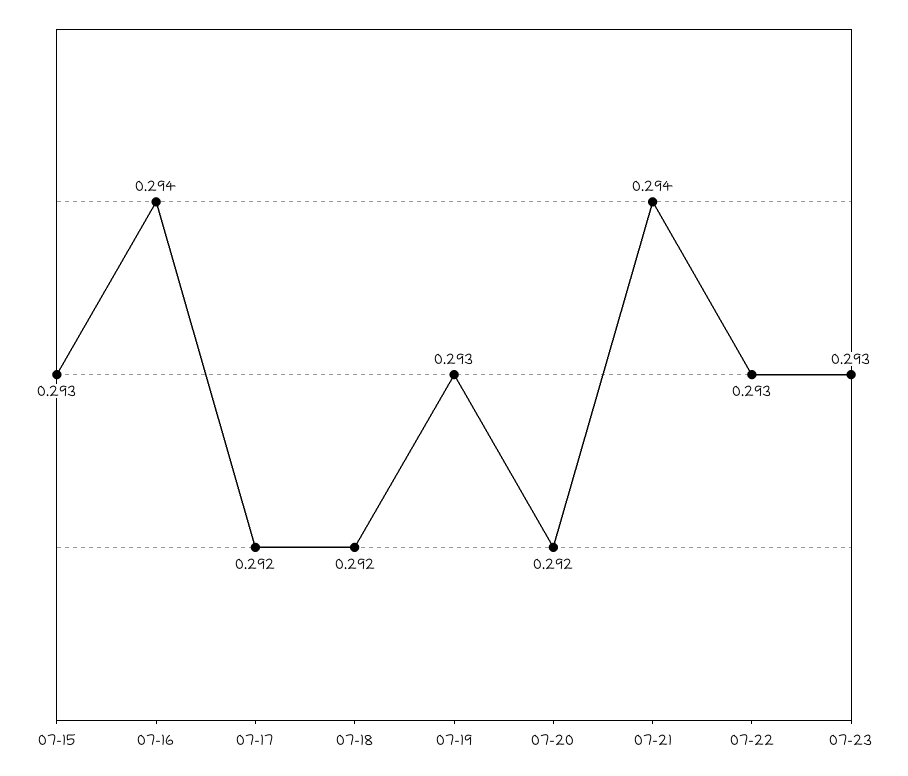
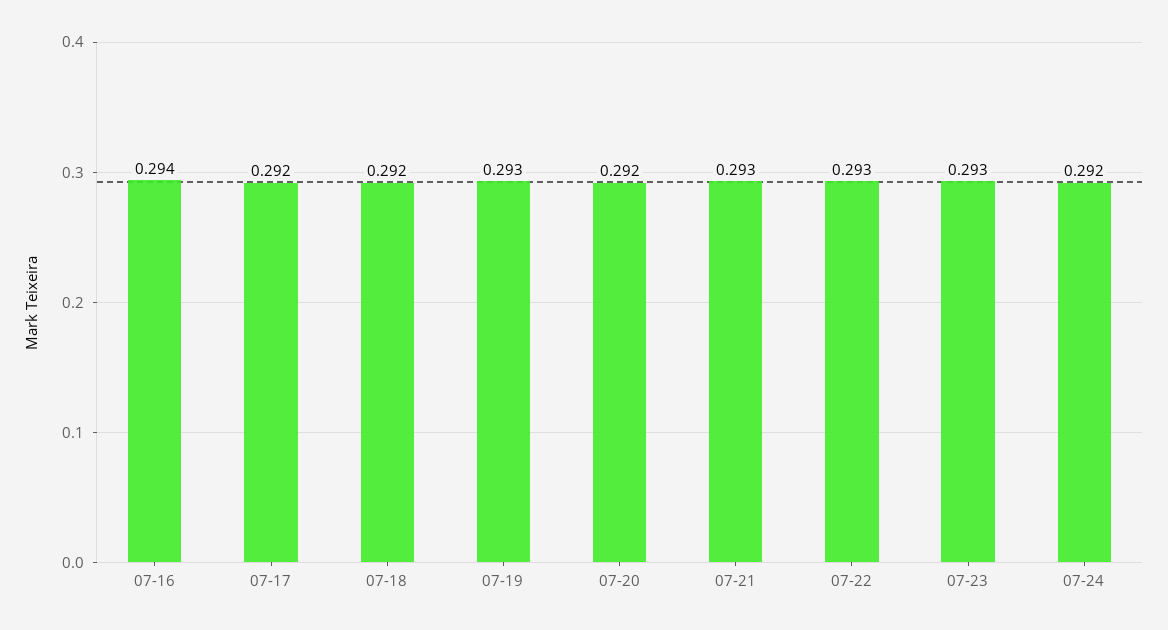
07-15: 0.293 -> none
07-21: 0.294 -> 0.293
07-24: none -> 0.292

